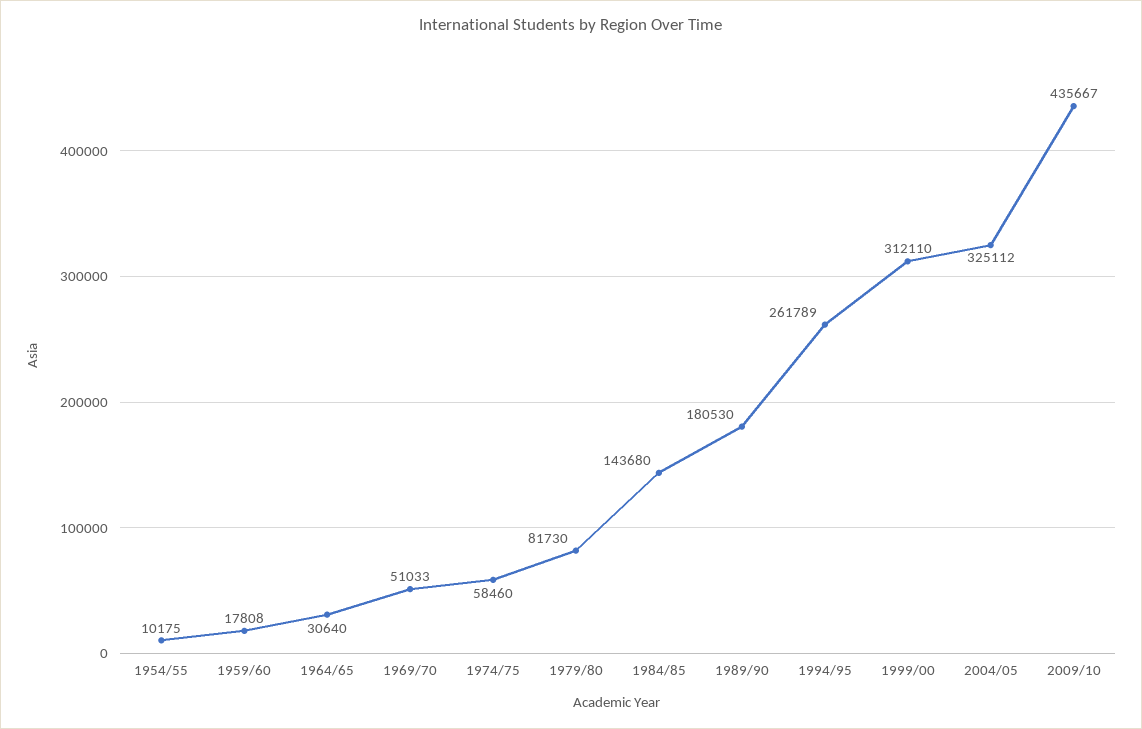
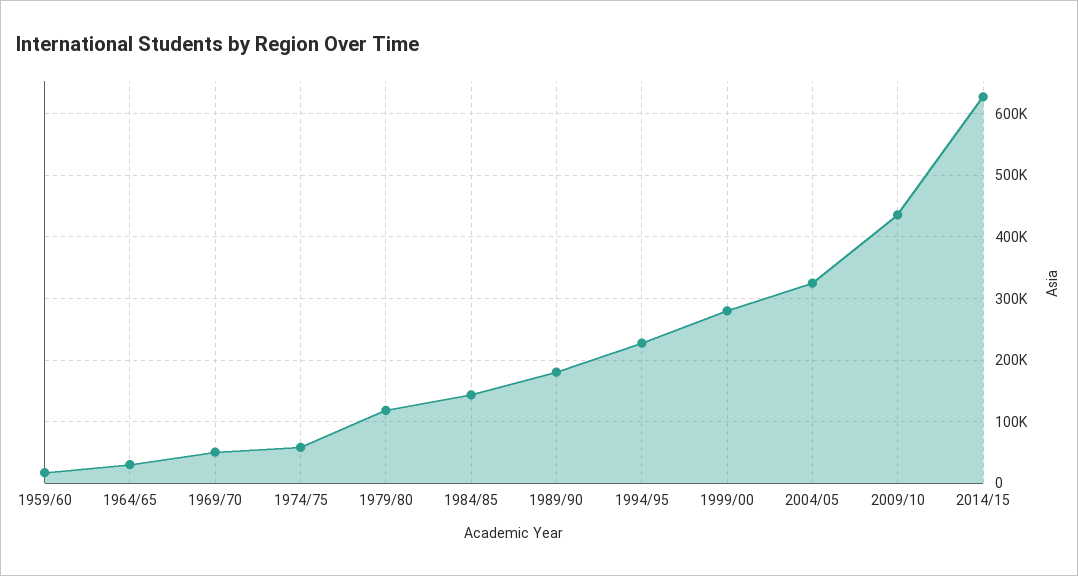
1954/55: 10175 -> none
1979/80: 81730 -> 120000
1994/95: 261789 -> 230000
1999/00: 312110 -> 280000
2014/15: none -> 630000

